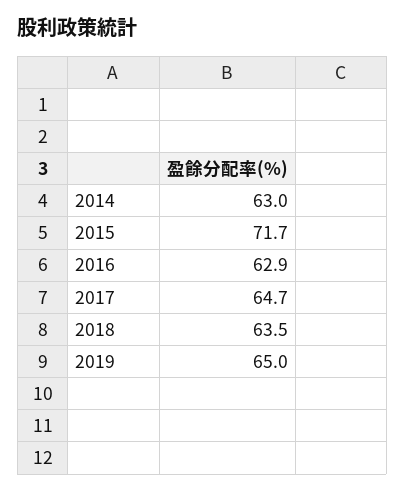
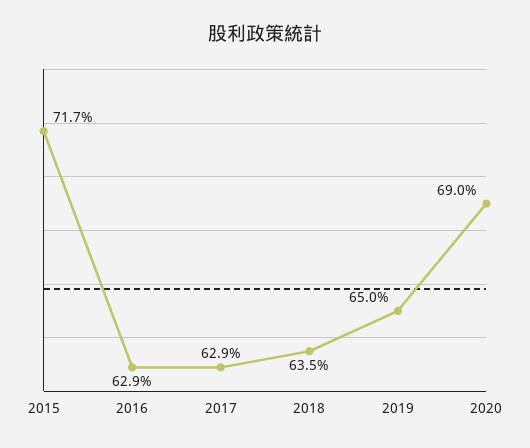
2014: 63 -> none
2017: 64.7 -> 62.9
2020: none -> 69

